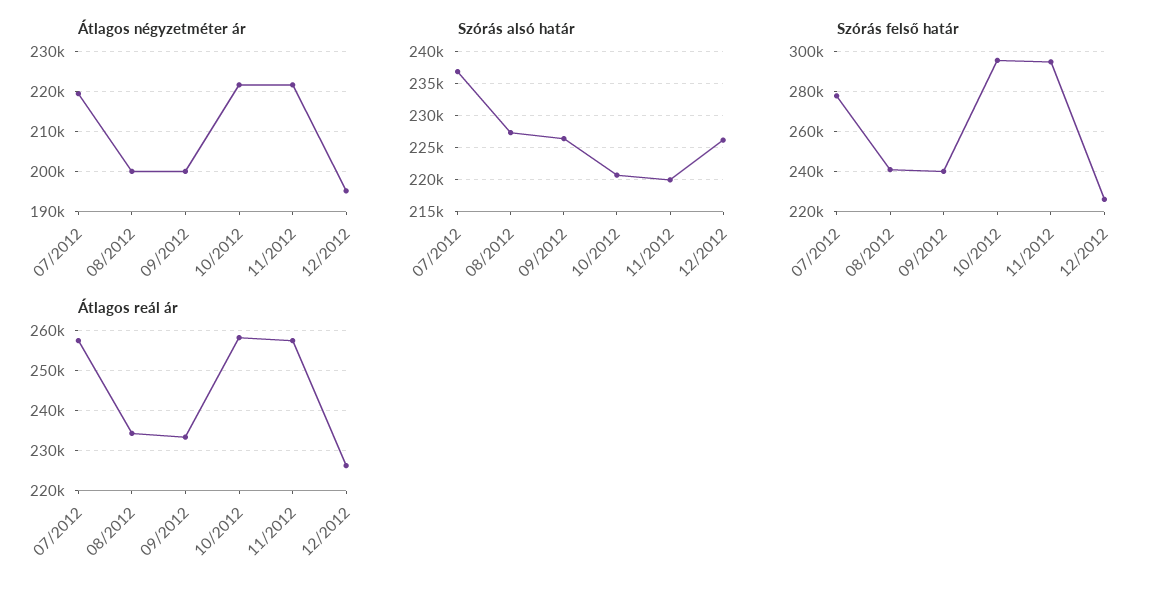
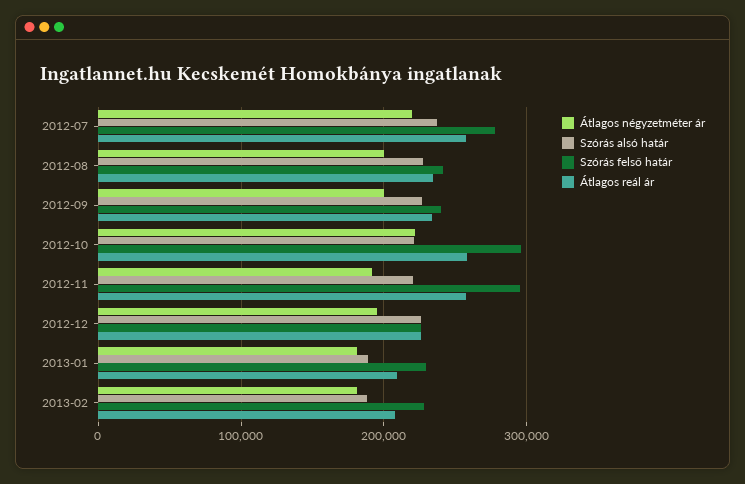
Átlagos négyzetméter ár, 11/2012: 222000 -> 190000
Átlagos négyzetméter ár, 2013-01: none -> 180000
Szórás alsó határ, 2013-01: none -> 190000
Szórás felső határ, 2013-01: none -> 230000
Átlagos reál ár, 2013-01: none -> 210000
Átlagos négyzetméter ár, 2013-02: none -> 180000
Szórás alsó határ, 2013-02: none -> 190000
Szórás felső határ, 2013-02: none -> 230000
Átlagos reál ár, 2013-02: none -> 210000

